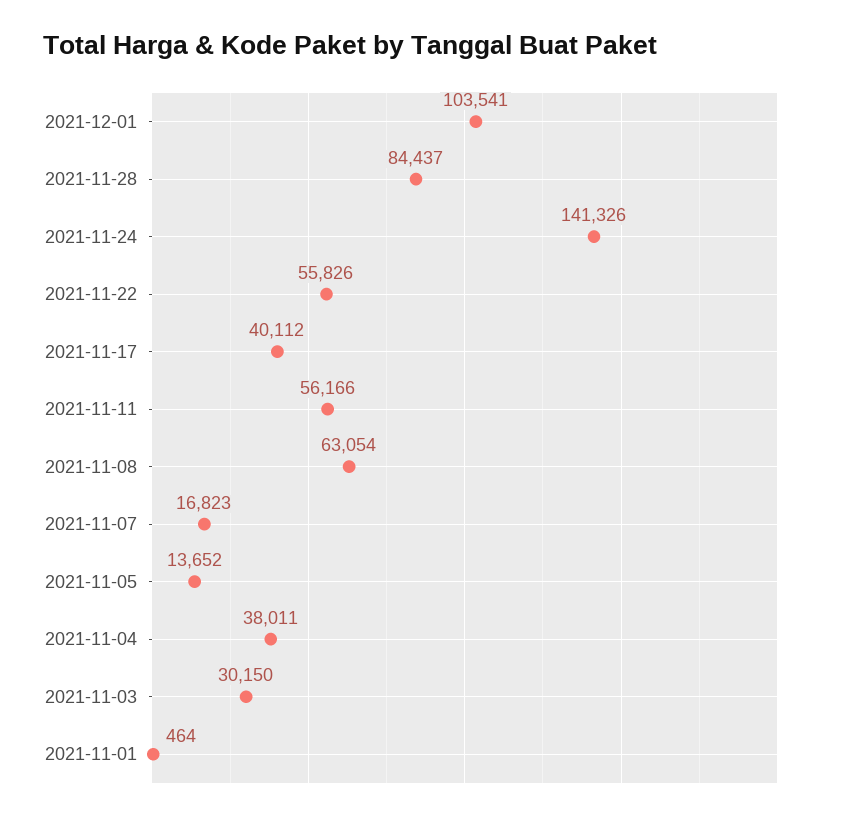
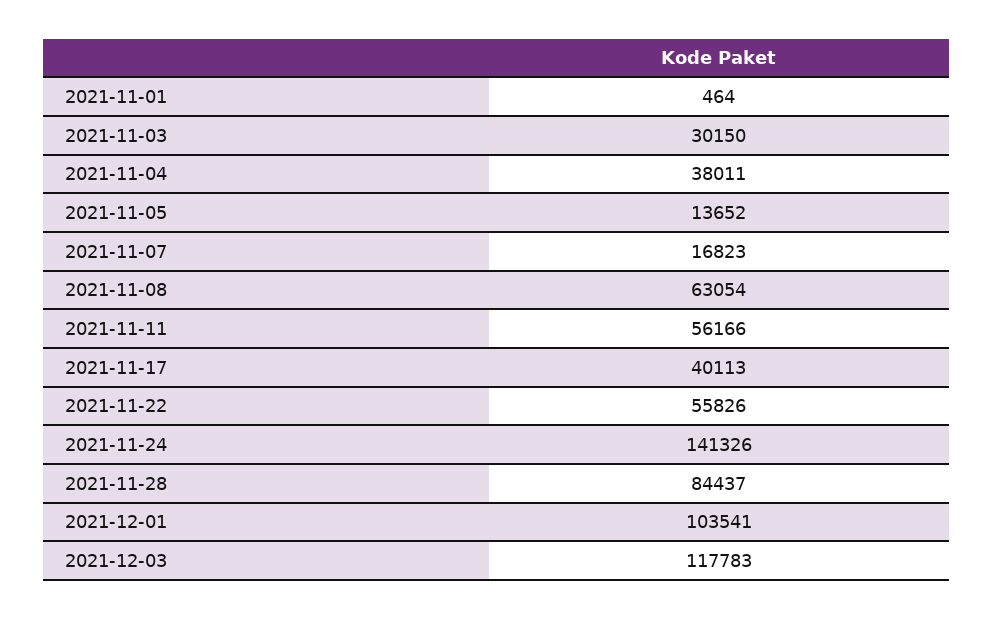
2021-11-17: 40112 -> 40113
2021-12-03: none -> 117783

